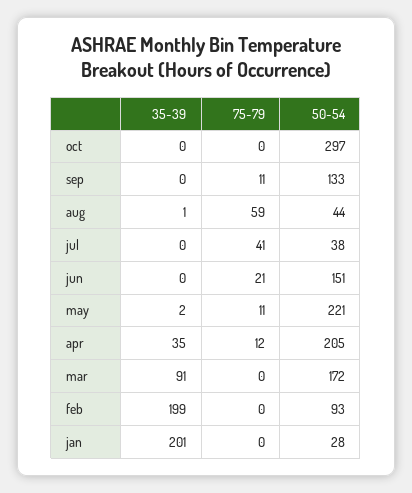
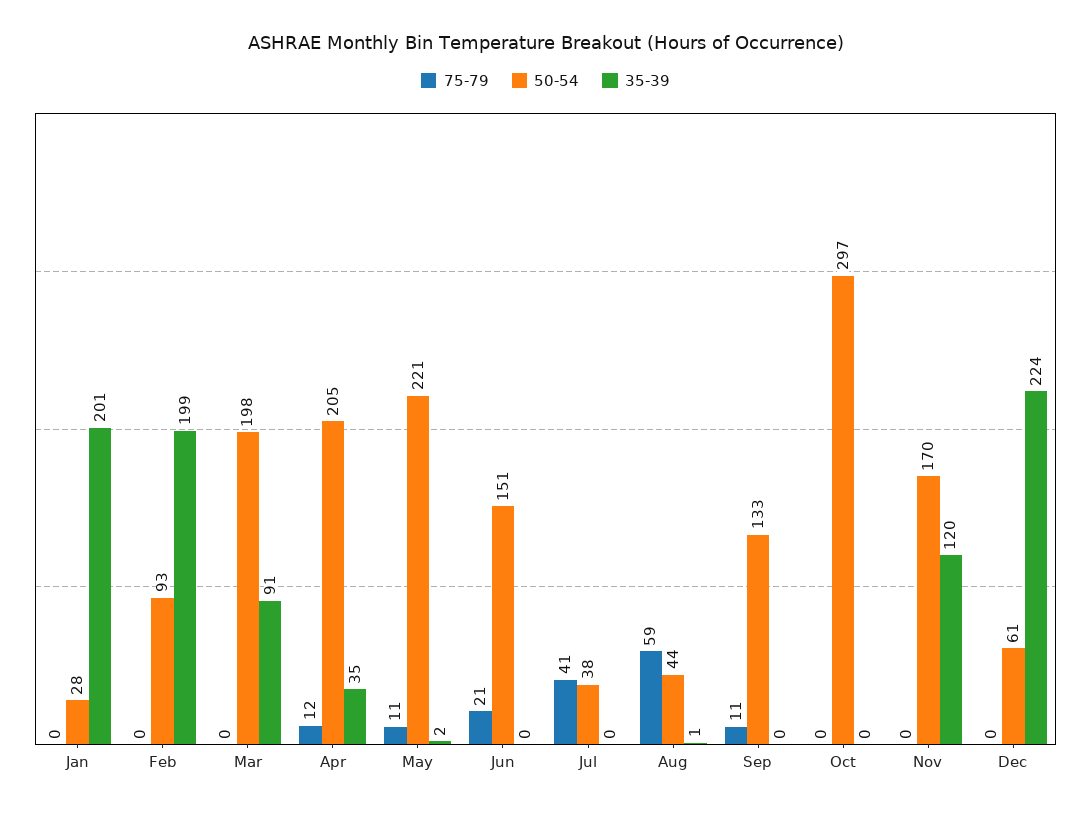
50-54, mar: 172 -> 198
75-79, Nov: none -> 0
50-54, Nov: none -> 170
35-39, Nov: none -> 120
75-79, Dec: none -> 0
50-54, Dec: none -> 61
35-39, Dec: none -> 224

